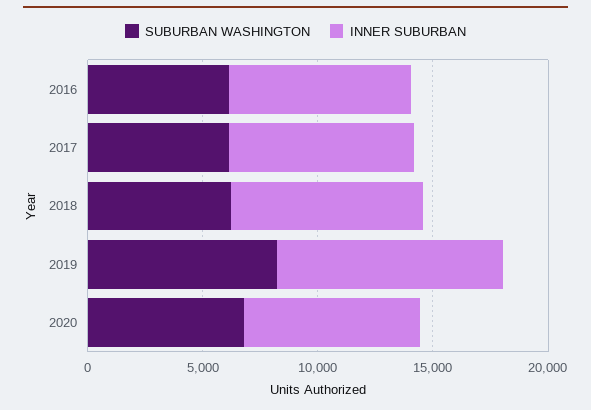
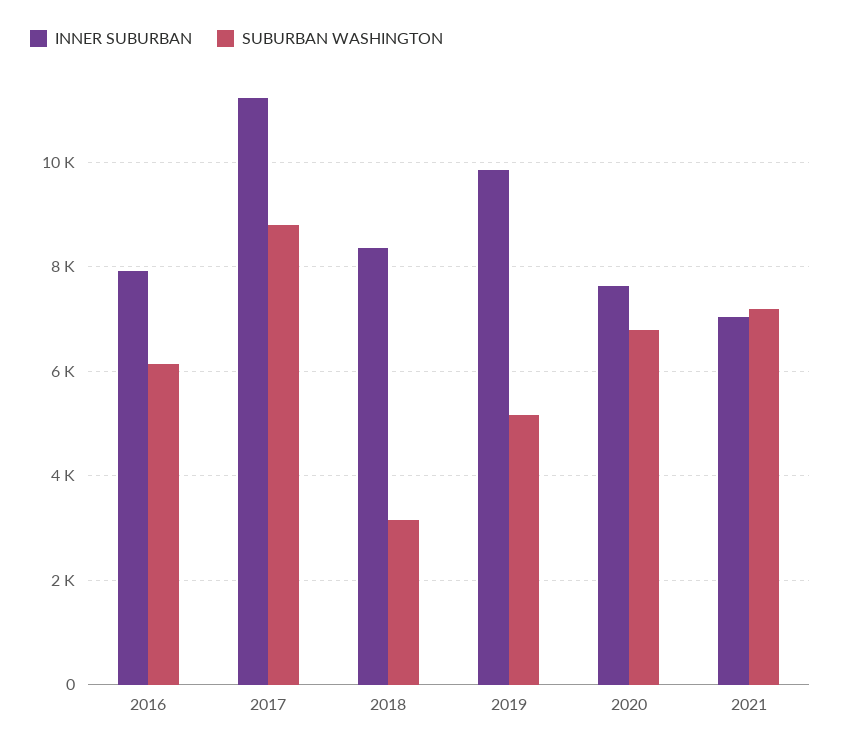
SUBURBAN WASHINGTON, 2017: 6000 -> 8800
INNER SUBURBAN, 2017: 8000 -> 11200
SUBURBAN WASHINGTON, 2018: 6000 -> 3200
SUBURBAN WASHINGTON, 2019: 8000 -> 5200
INNER SUBURBAN, 2021: none -> 7000
SUBURBAN WASHINGTON, 2021: none -> 7200

